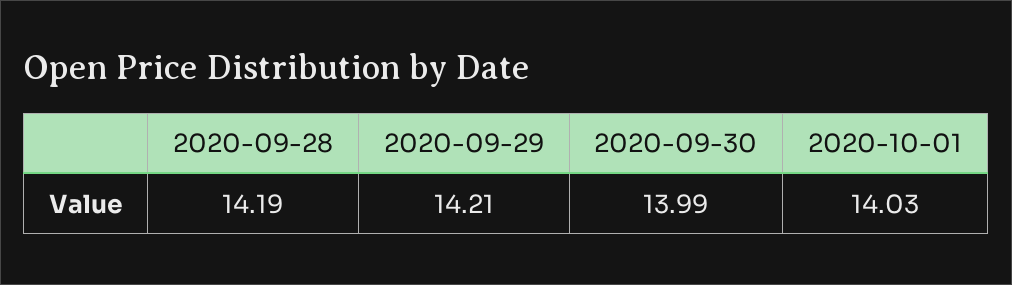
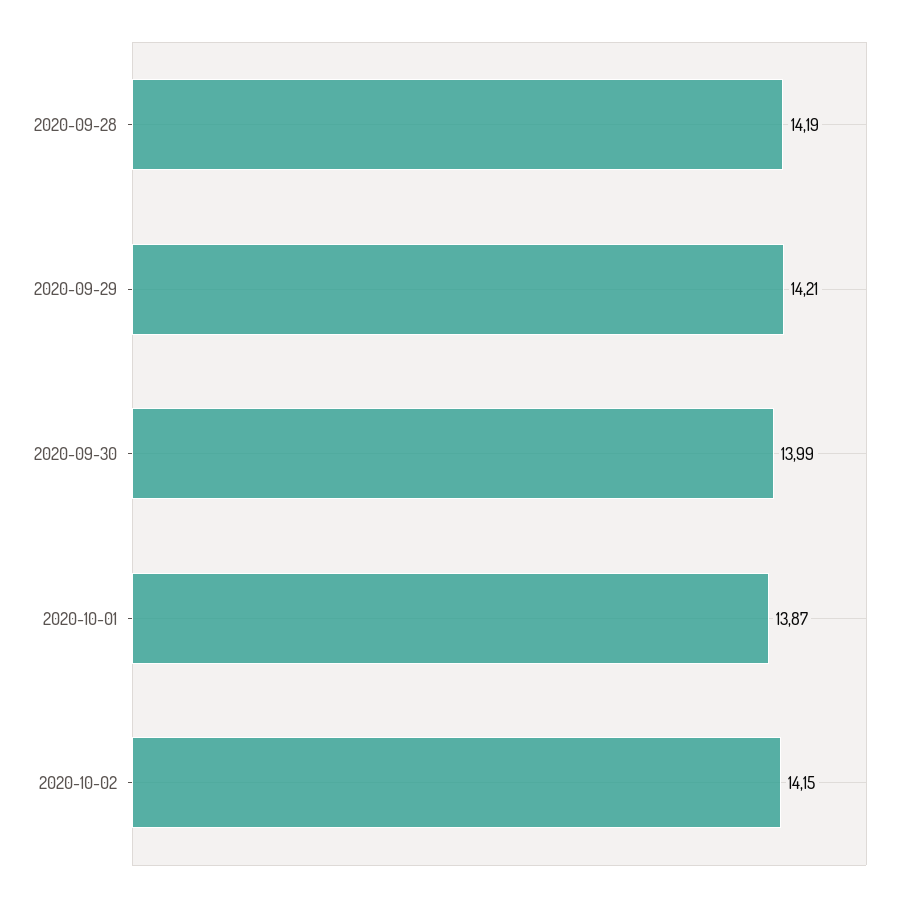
2020-10-01: 14.03 -> 13.87
2020-10-02: none -> 14.15

